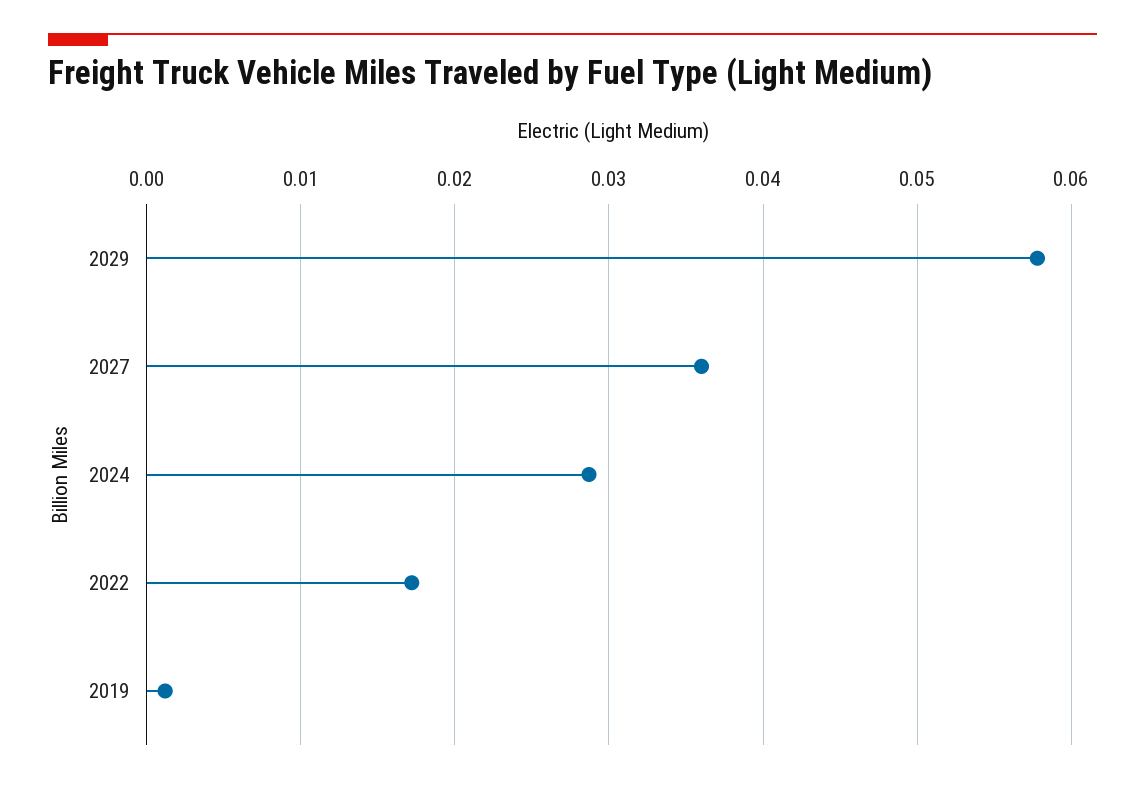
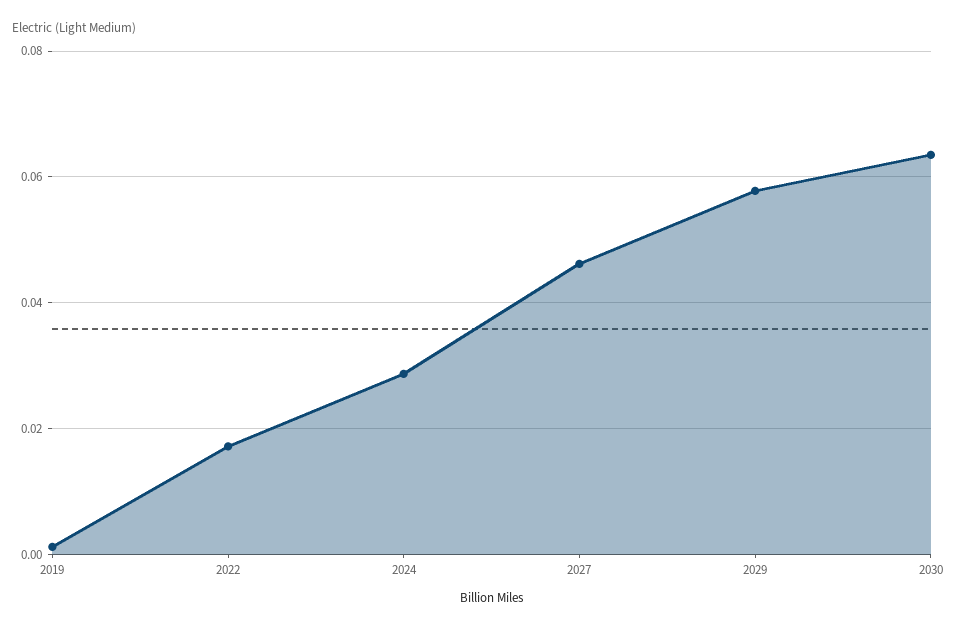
2027: 0.036 -> 0.046
2030: none -> 0.064

